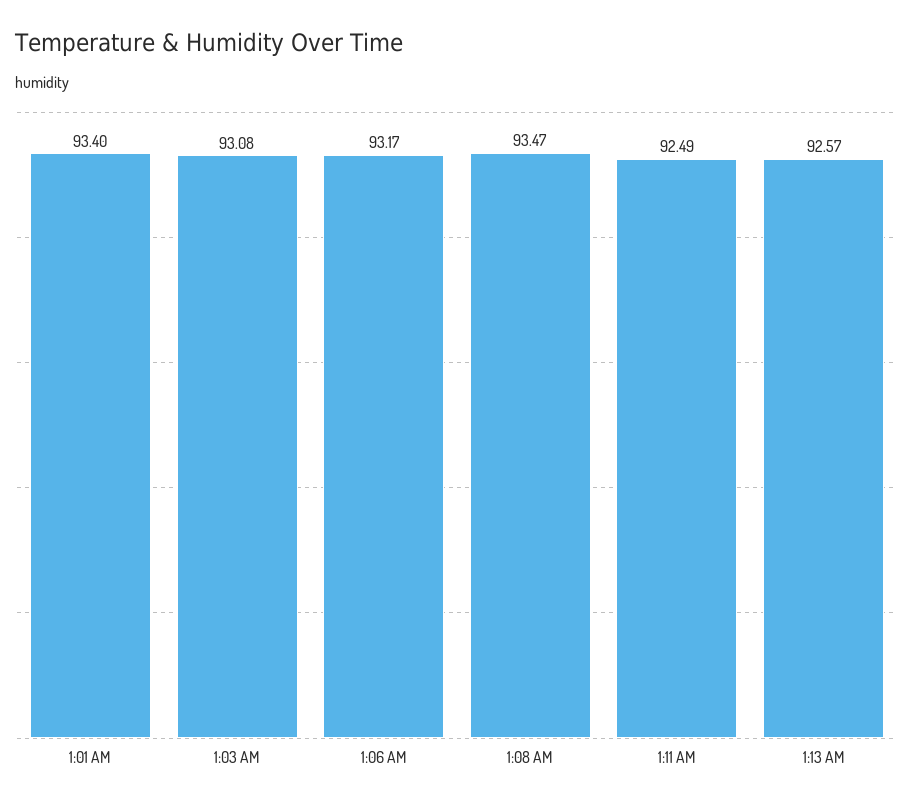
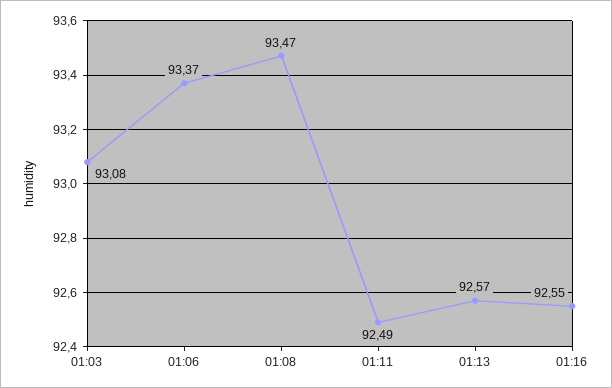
1:01 AM: 93.4 -> none
1:06 AM: 93.17 -> 93.37
01:16: none -> 92.55

